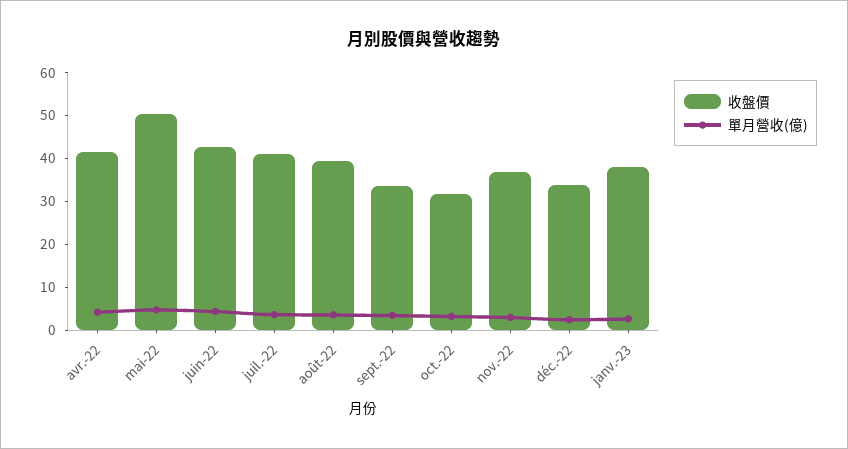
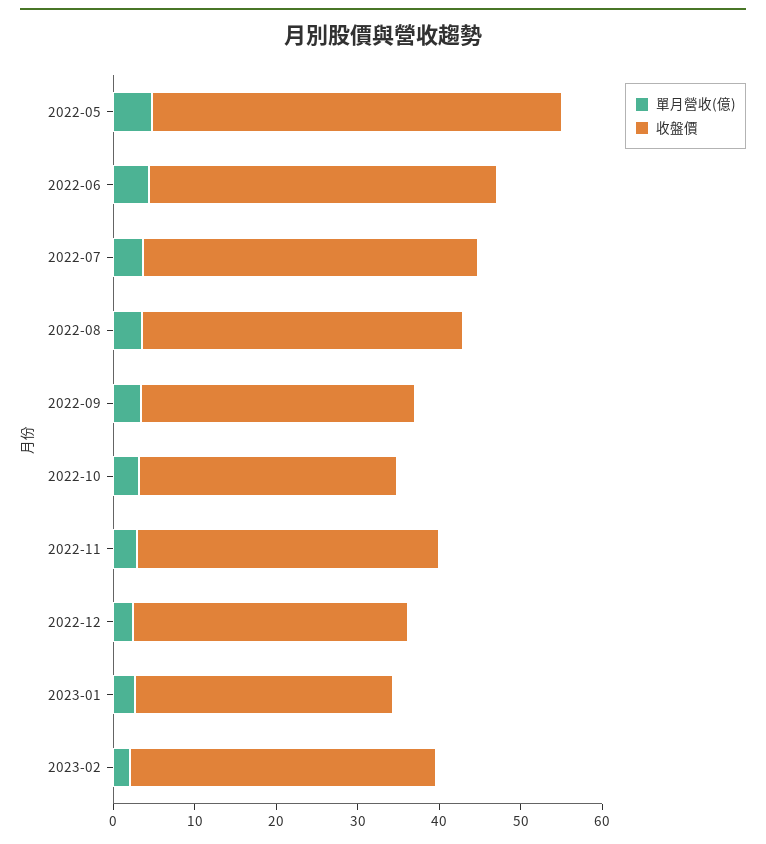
收盤價, avr.-22: 42 -> none
單月營收(億), avr.-22: 4 -> none
收盤價, janv.-23: 38 -> 32
單月營收(億), 2023-02: none -> 2
收盤價, 2023-02: none -> 38

